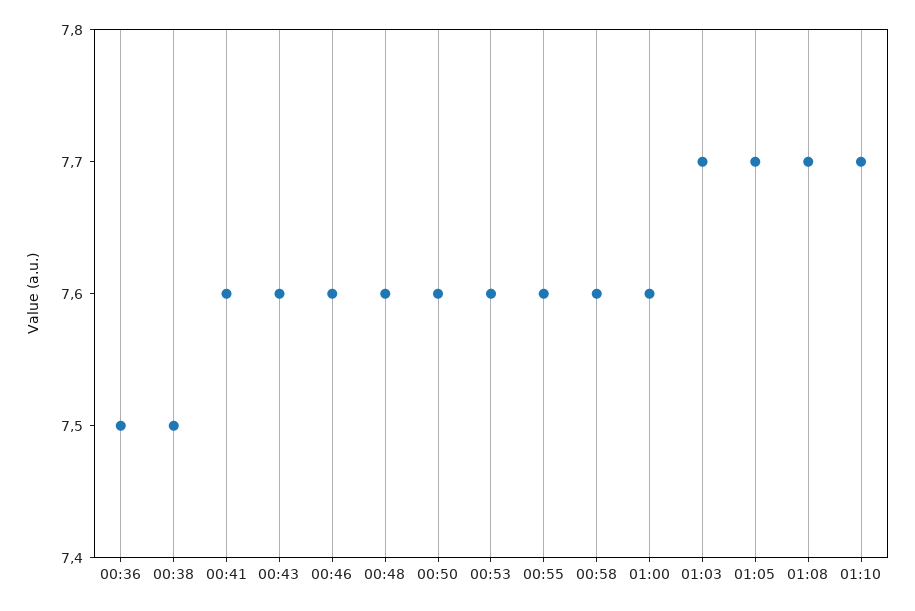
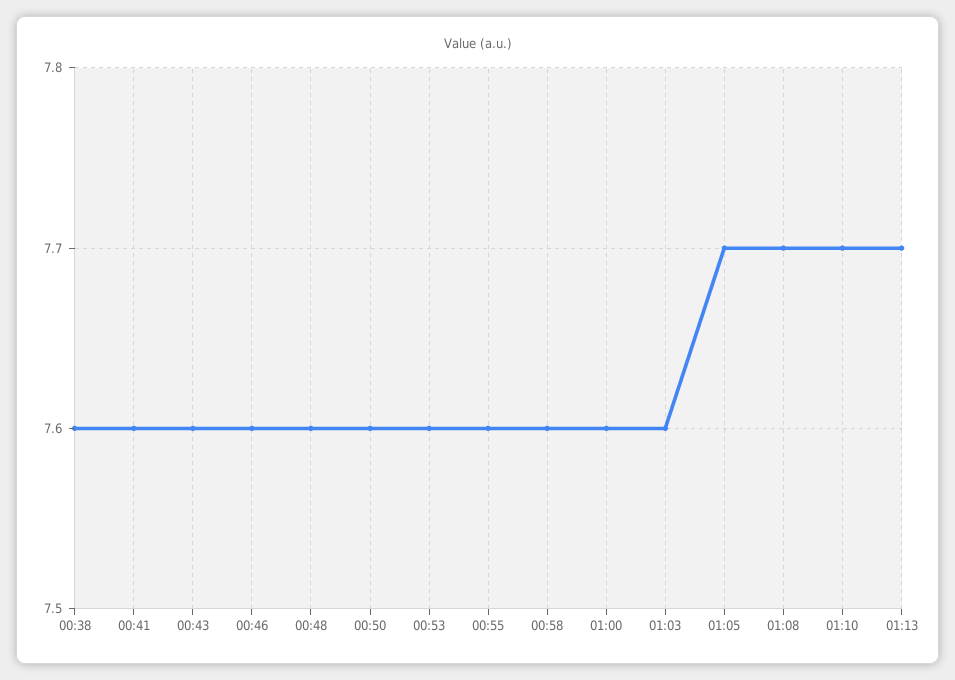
00:36: 7.5 -> none
00:38: 7.5 -> 7.6
01:03: 7.7 -> 7.6
01:13: none -> 7.7

